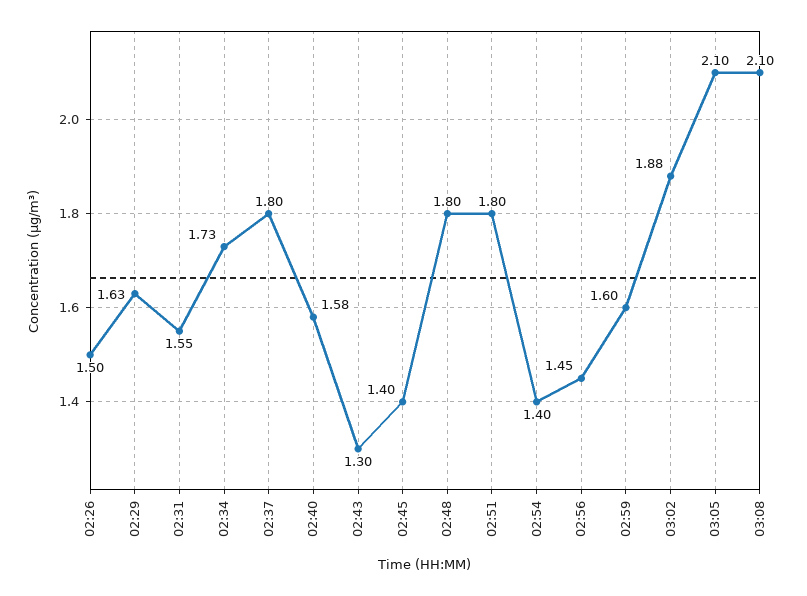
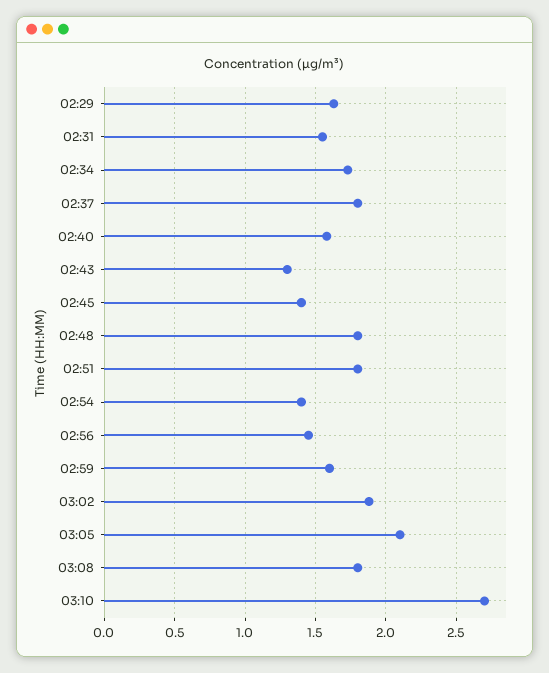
02:26: 1.5 -> none
03:08: 2.1 -> 1.8
03:10: none -> 2.7

